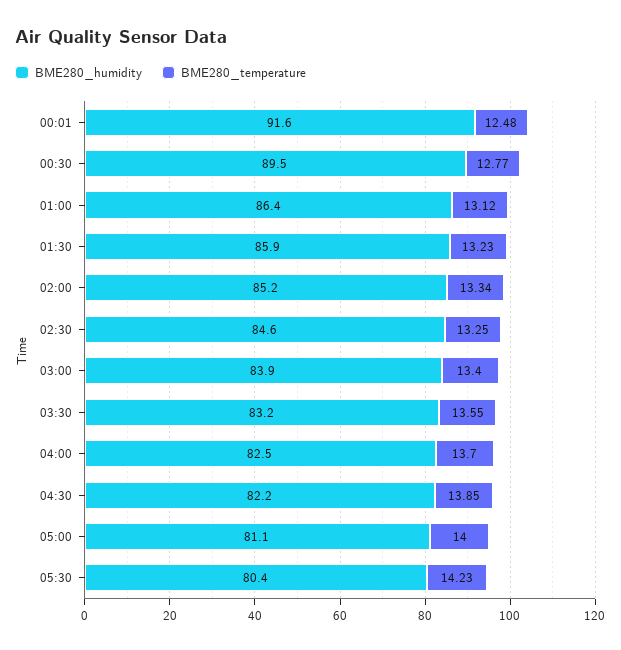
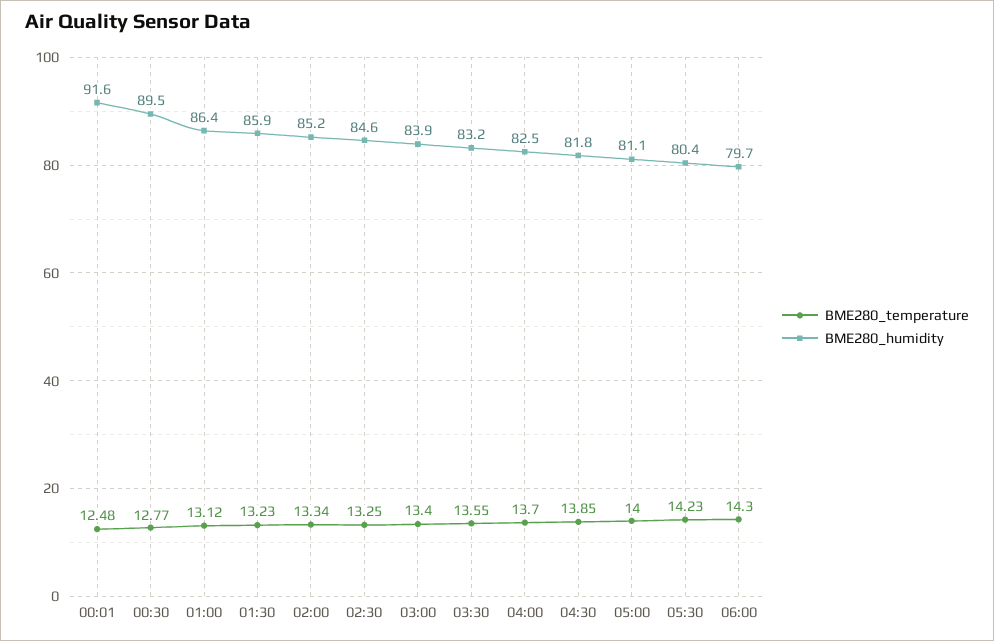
BME280_humidity, 04:30: 82.2 -> 81.8
BME280_temperature, 06:00: none -> 14.3
BME280_humidity, 06:00: none -> 79.7

